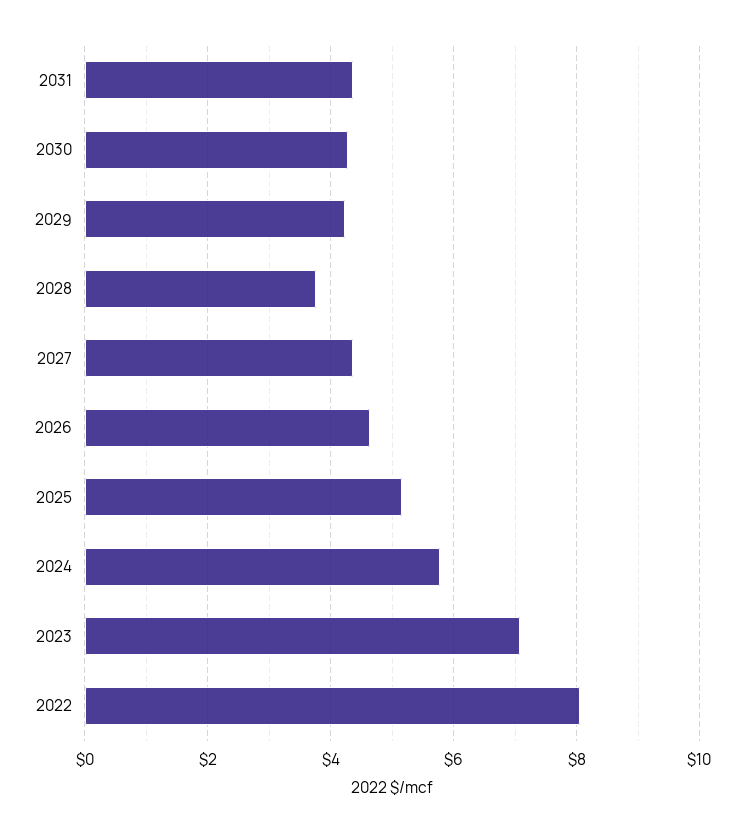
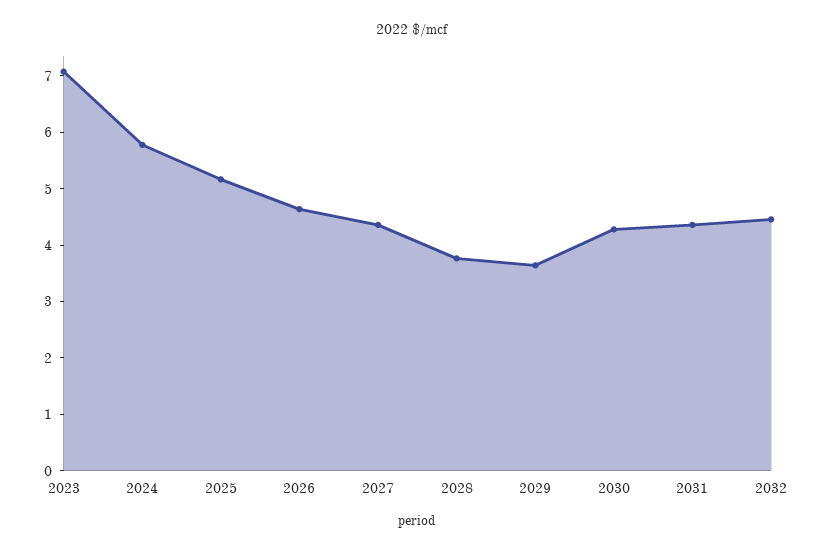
2029: 4.2 -> 3.6
2022: 8 -> none
2032: none -> 4.4

